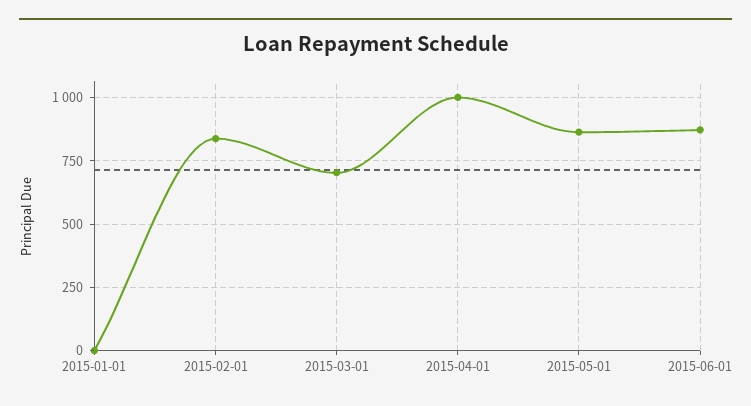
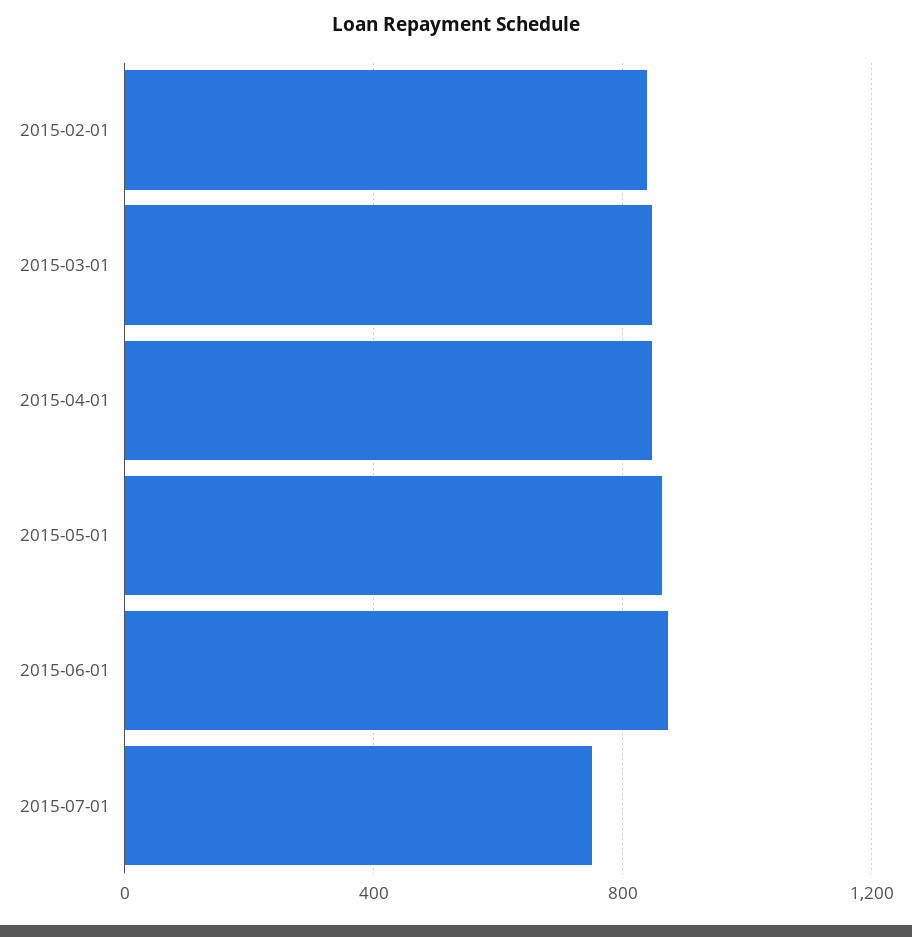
2015-01-01: 0 -> none
2015-03-01: 700 -> 850
2015-04-01: 1000 -> 850
2015-07-01: none -> 750

